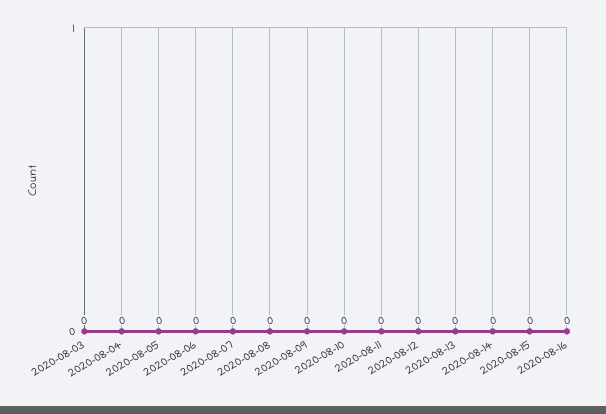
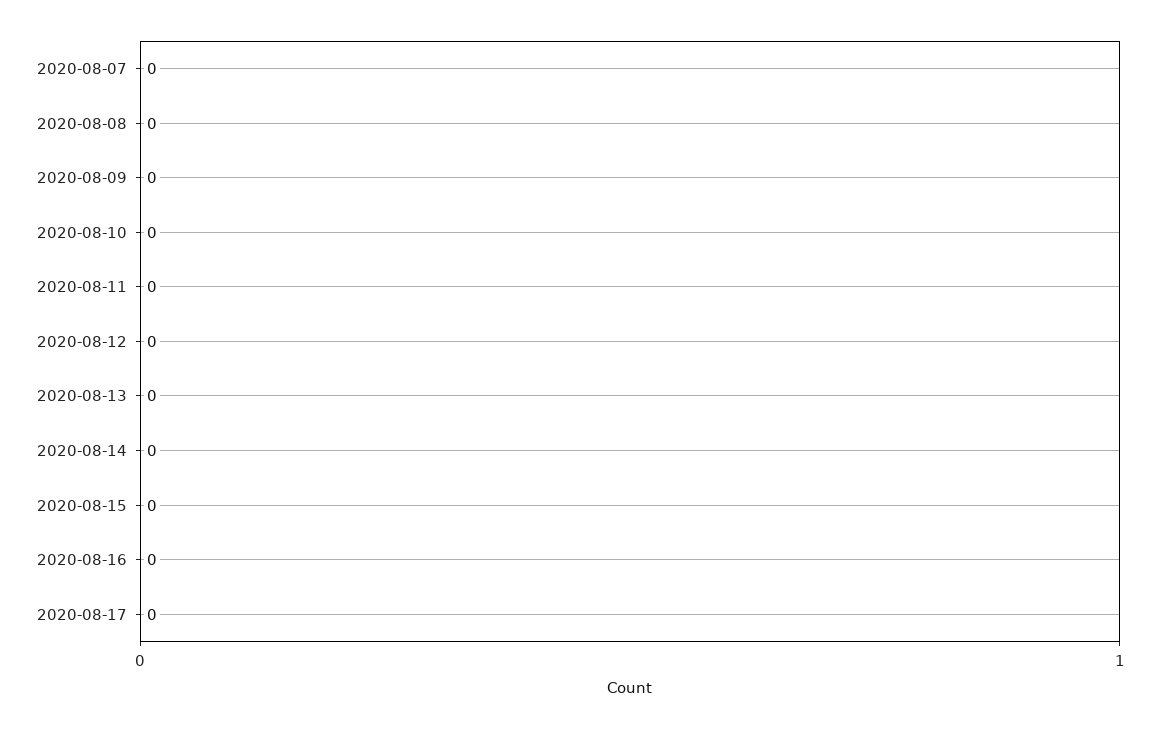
2020-08-03: 0 -> none
2020-08-04: 0 -> none
2020-08-05: 0 -> none
2020-08-06: 0 -> none
2020-08-17: none -> 0

